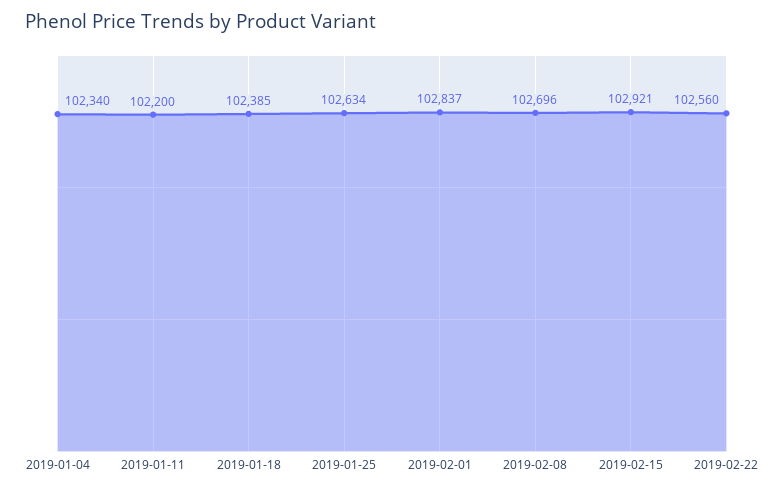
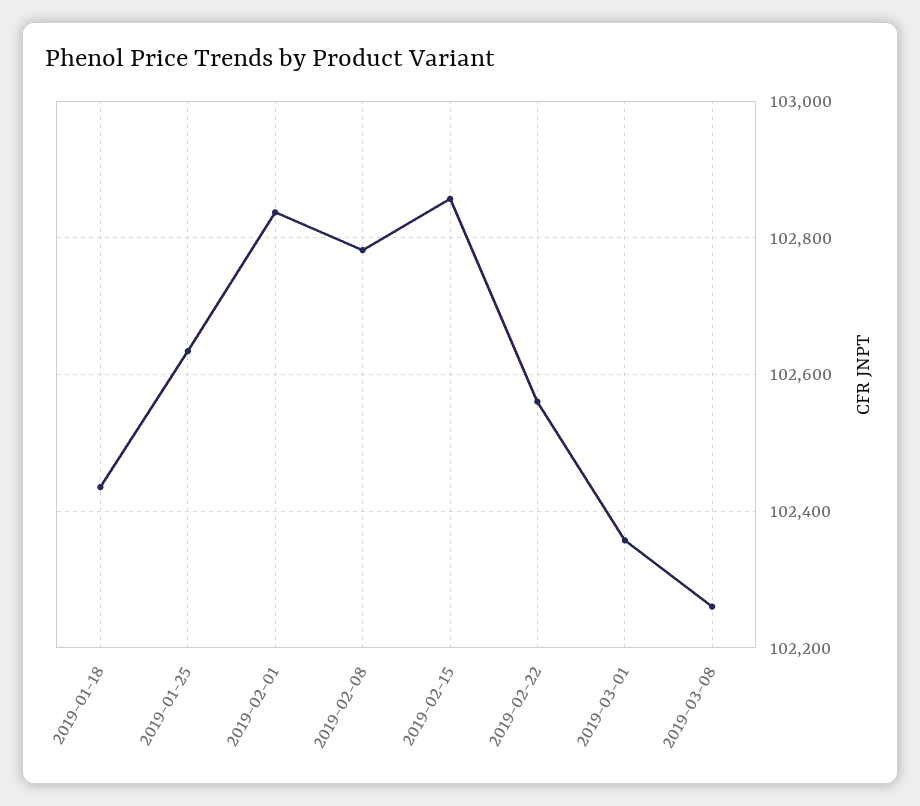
2019-01-04: 102340 -> none
2019-01-11: 102200 -> none
2019-01-18: 102385 -> 102440
2019-02-08: 102696 -> 102780
2019-02-15: 102921 -> 102860
2019-03-01: none -> 102360
2019-03-08: none -> 102260

